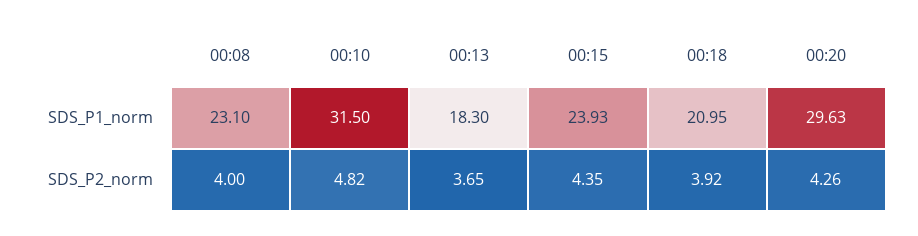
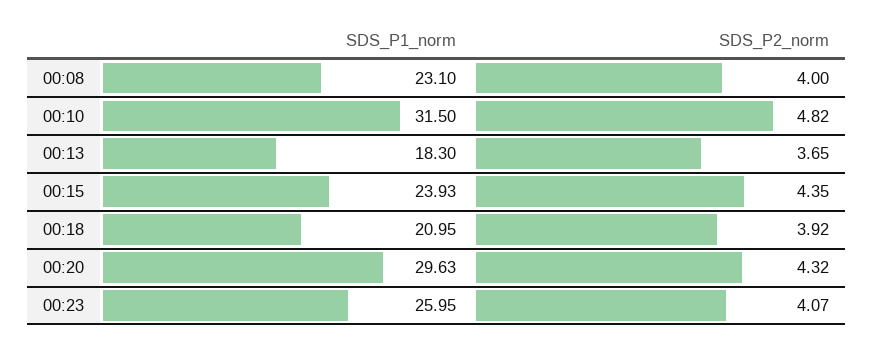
00:20, SDS_P2_norm: 4.26 -> 4.32
00:23, SDS_P1_norm: none -> 25.95
00:23, SDS_P2_norm: none -> 4.07

